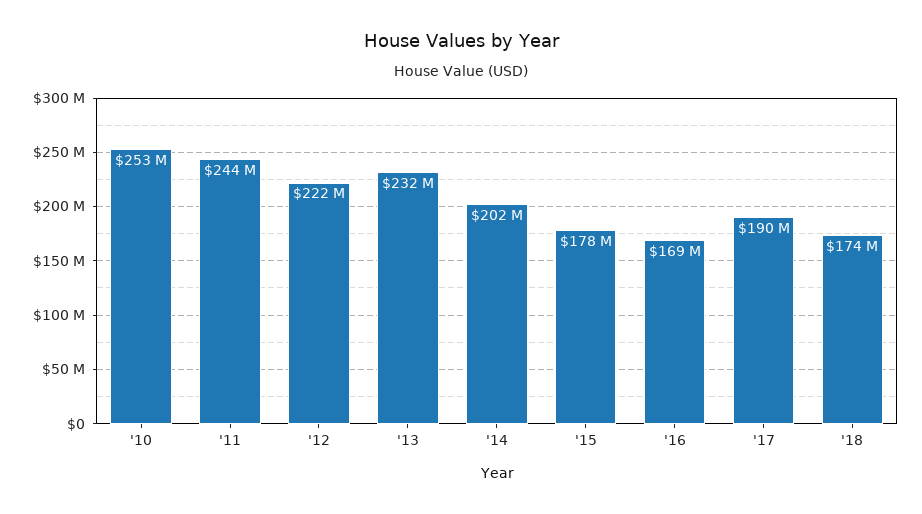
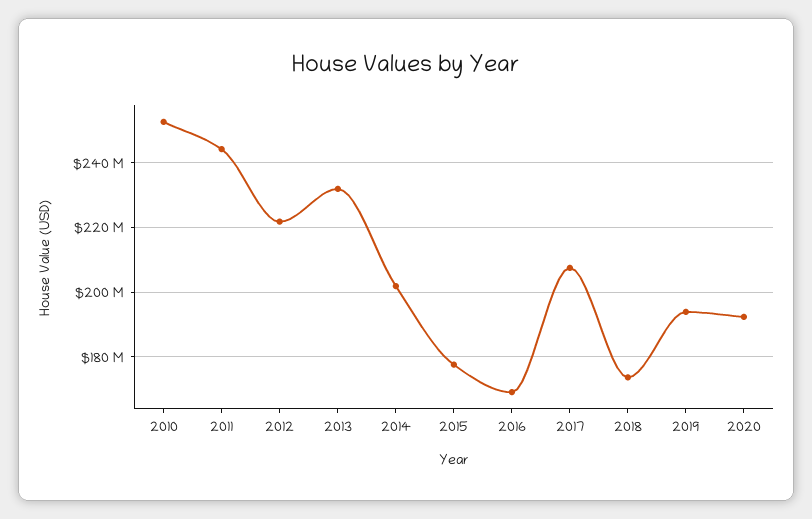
'17: 190000000 -> 208000000
2019: none -> 194000000
2020: none -> 192000000

